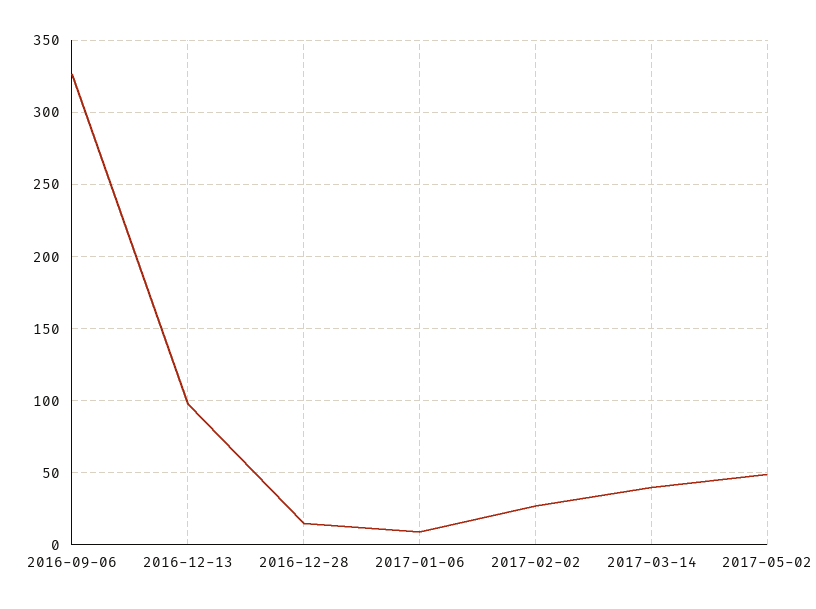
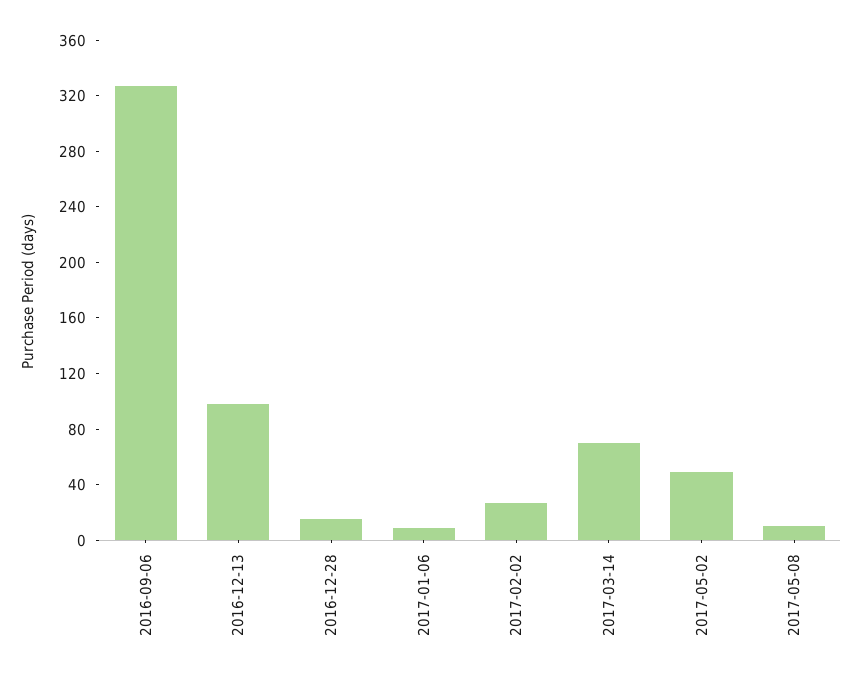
2017-03-14: 40 -> 70
2017-05-08: none -> 10

